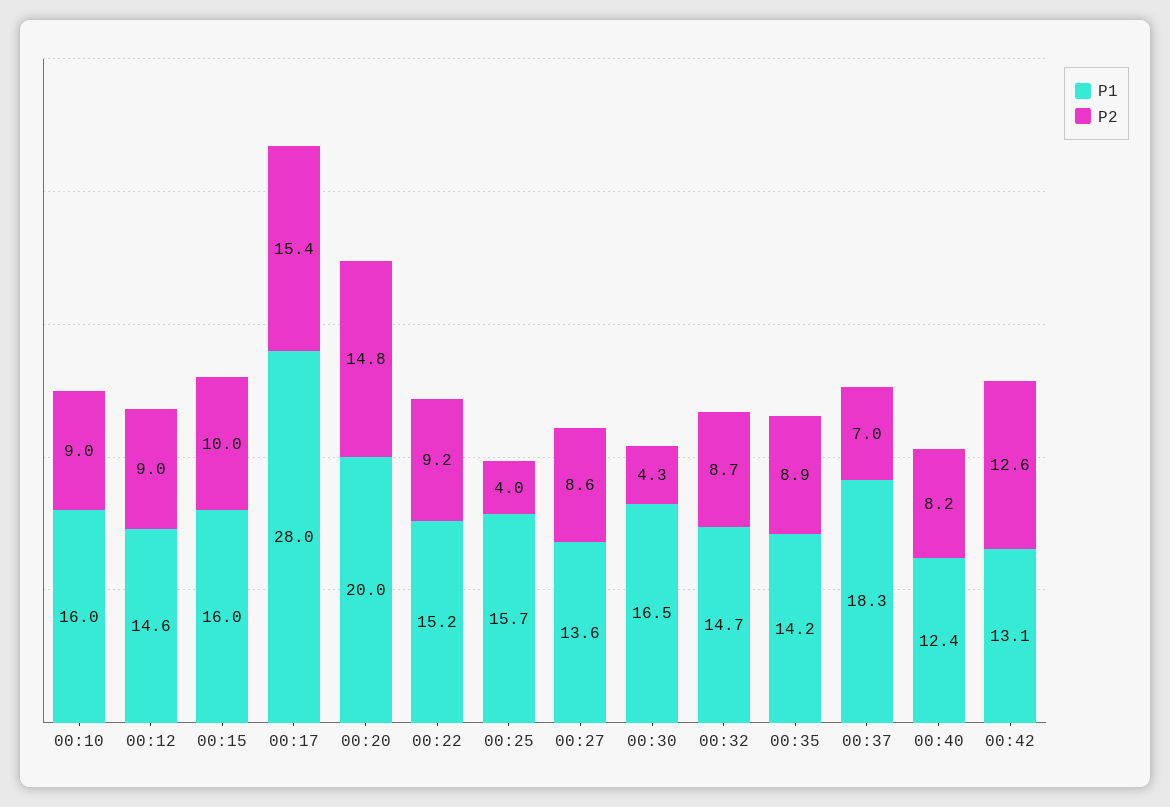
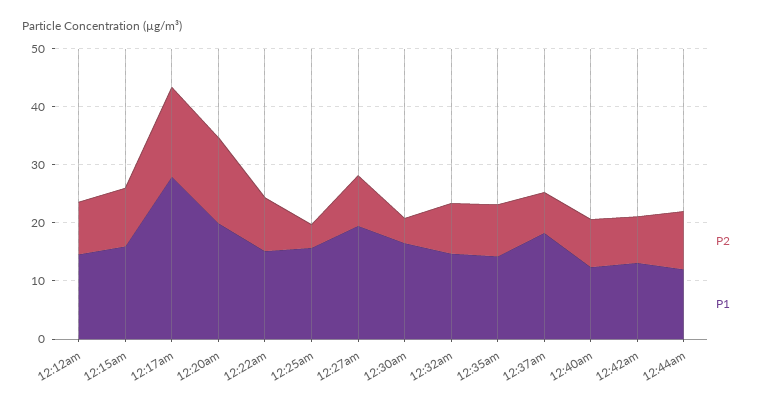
P1, 00:10: 16 -> none
P2, 00:10: 9 -> none
P1, 00:27: 13.6 -> 20
P2, 00:42: 12.6 -> 8
P2, 12:44am: none -> 10
P1, 12:44am: none -> 12

